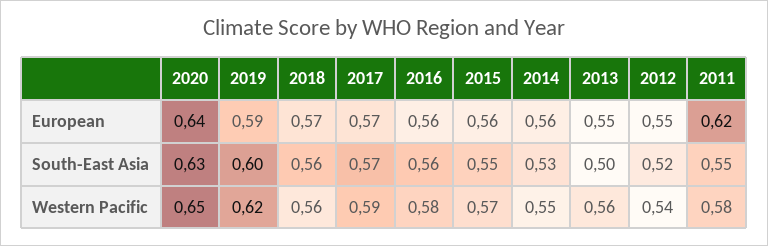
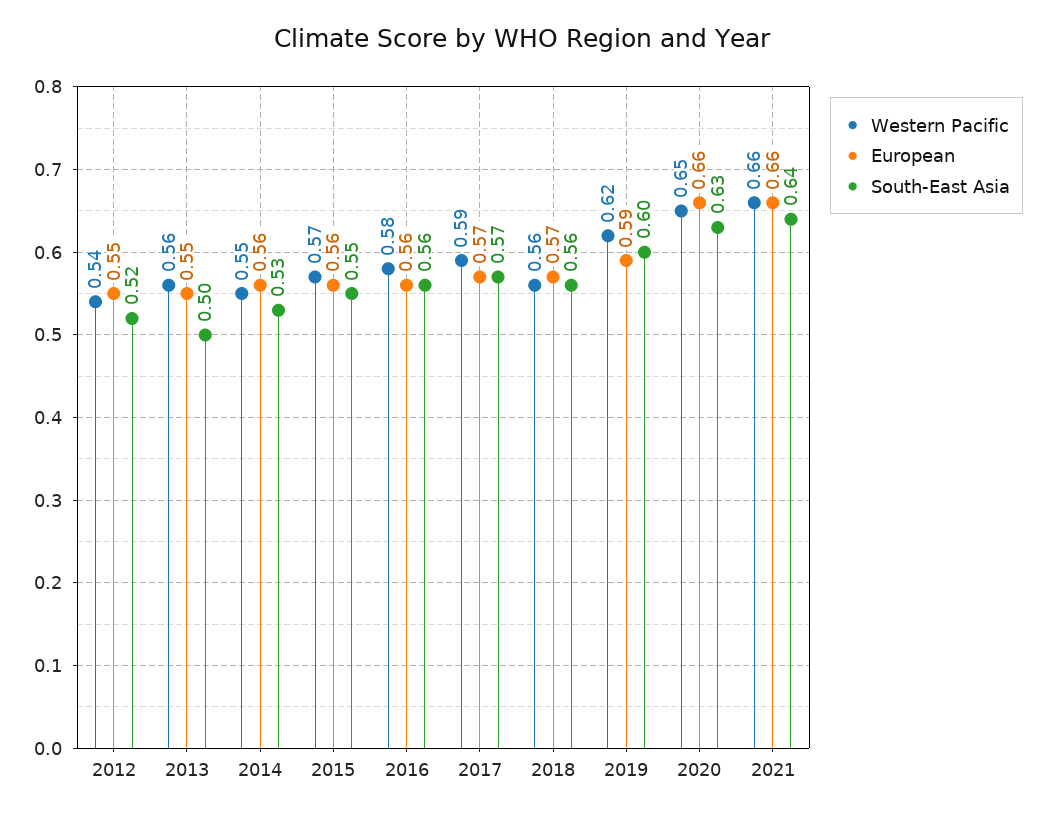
European, 2020: 0.64 -> 0.66
European, 2011: 0.62 -> none
South-East Asia, 2011: 0.55 -> none
Western Pacific, 2011: 0.58 -> none
Western Pacific, 2021: none -> 0.66
European, 2021: none -> 0.66
South-East Asia, 2021: none -> 0.64

